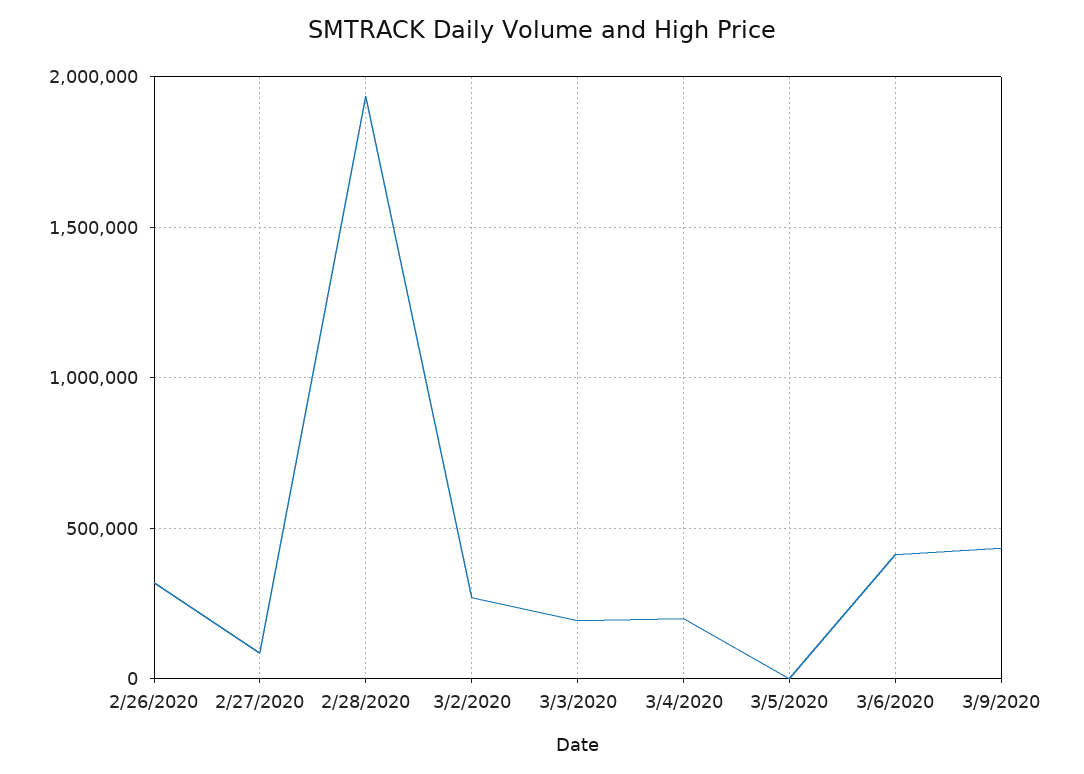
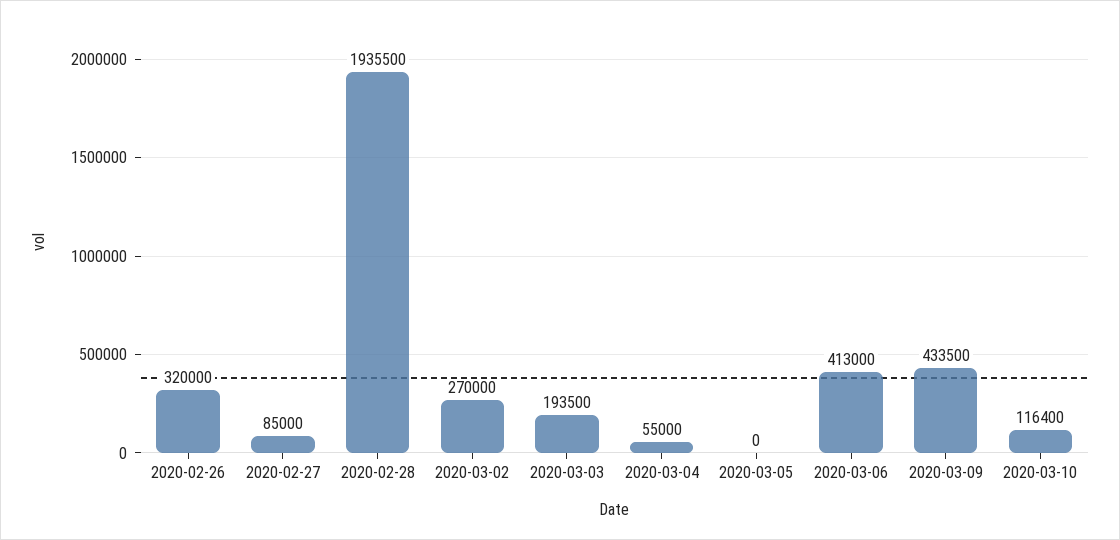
3/4/2020: 200000 -> 55000
2020-03-10: none -> 116400

